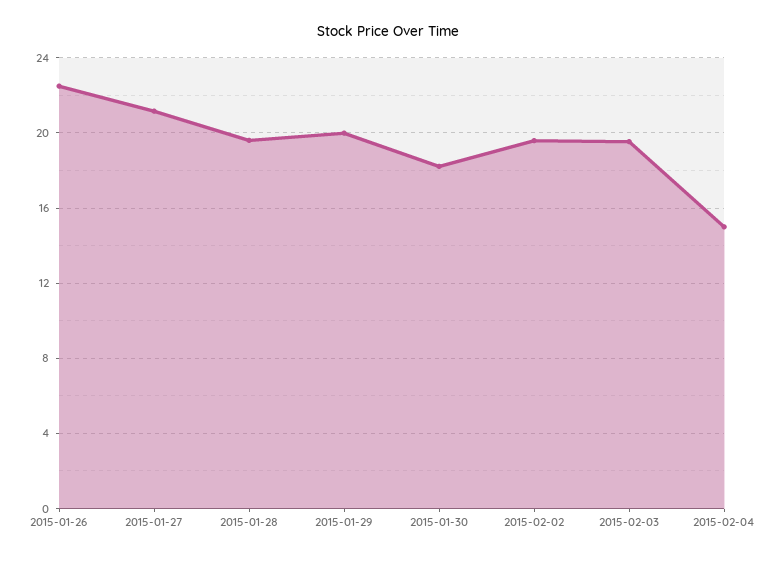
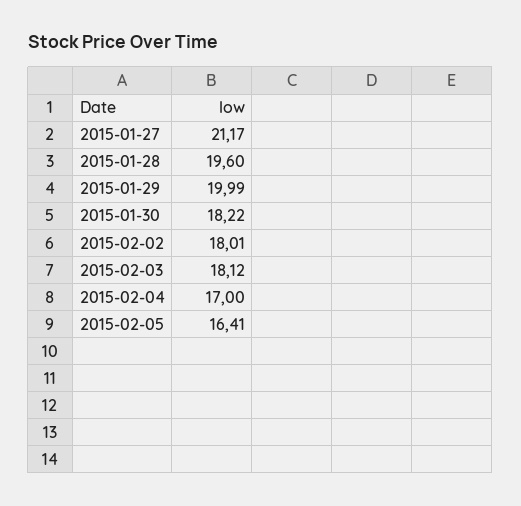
2015-01-26: 22.5 -> none
2015-02-02: 19.5 -> 18.01
2015-02-03: 19.5 -> 18.12
2015-02-04: 15 -> 17
2015-02-05: none -> 16.41

